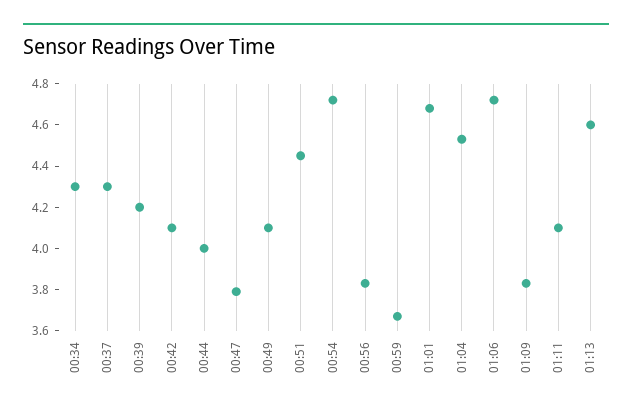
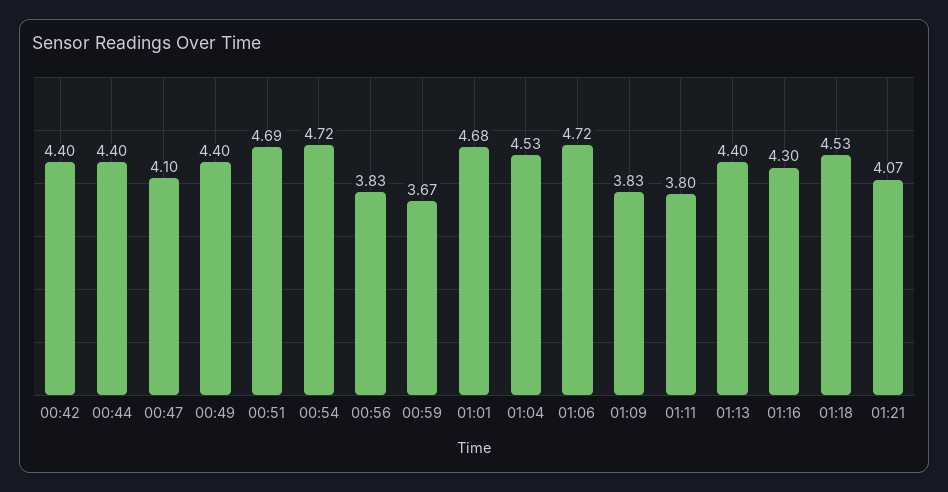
00:34: 4.3 -> none
00:37: 4.3 -> none
00:39: 4.2 -> none
00:42: 4.1 -> 4.4
00:44: 4 -> 4.4
00:47: 3.8 -> 4.1
00:49: 4.1 -> 4.4
00:51: 4.45 -> 4.69
01:11: 4.1 -> 3.8
01:13: 4.6 -> 4.4
01:16: none -> 4.3
01:18: none -> 4.53
01:21: none -> 4.07

